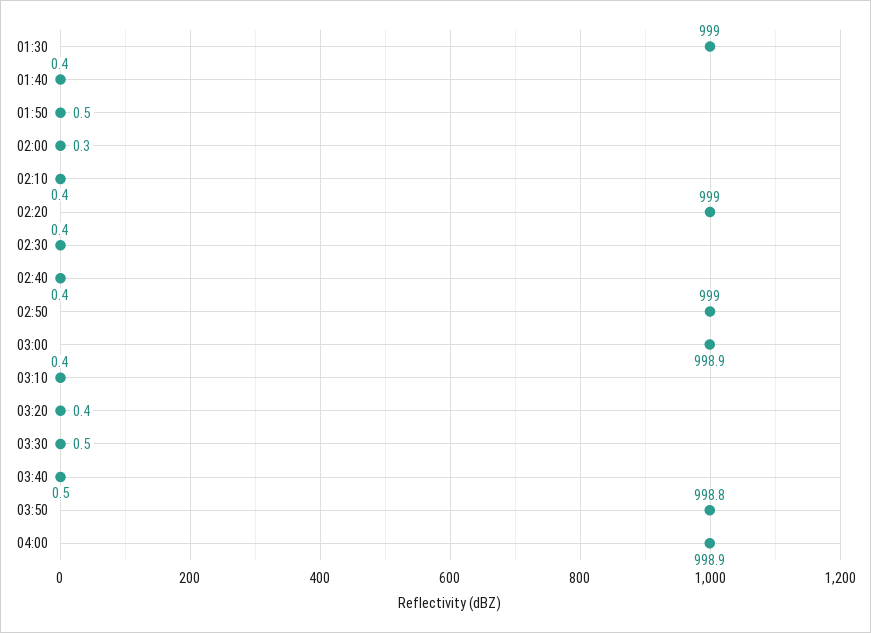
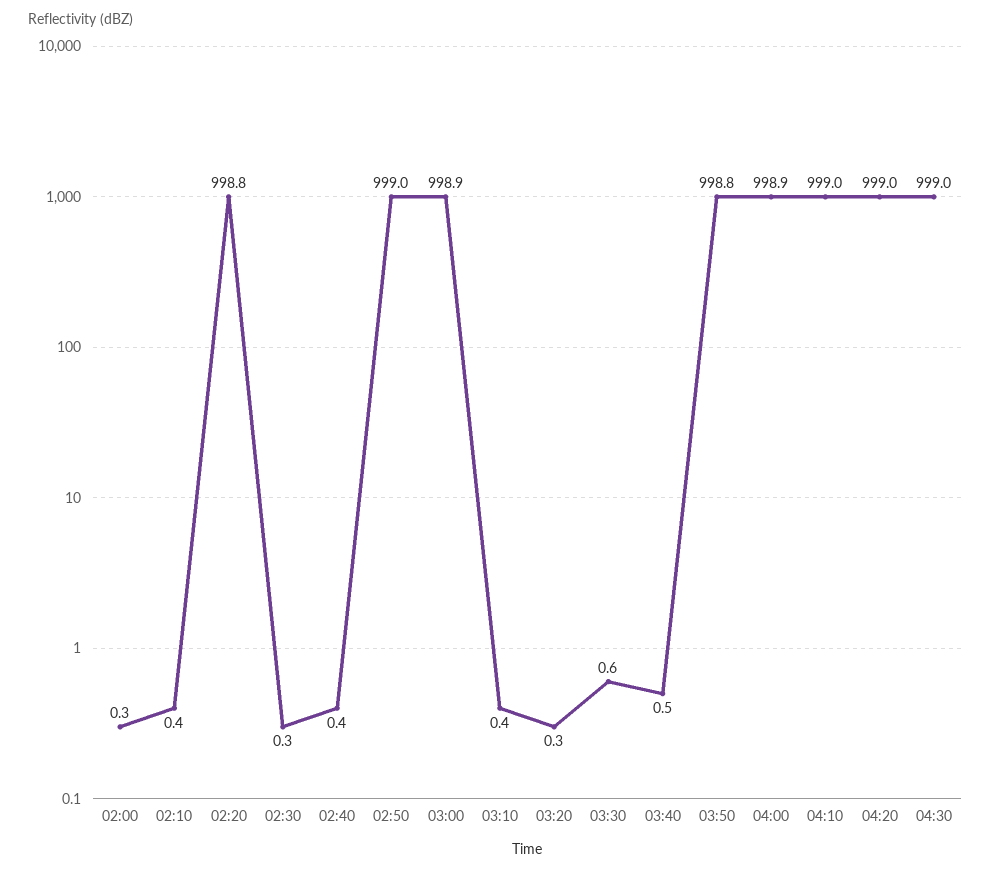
01:30: 999 -> none
01:40: 0.4 -> none
01:50: 0.5 -> none
02:20: 999 -> 998.8
02:30: 0.4 -> 0.3
03:20: 0.4 -> 0.3
03:30: 0.5 -> 0.6
04:10: none -> 999
04:20: none -> 999
04:30: none -> 999

